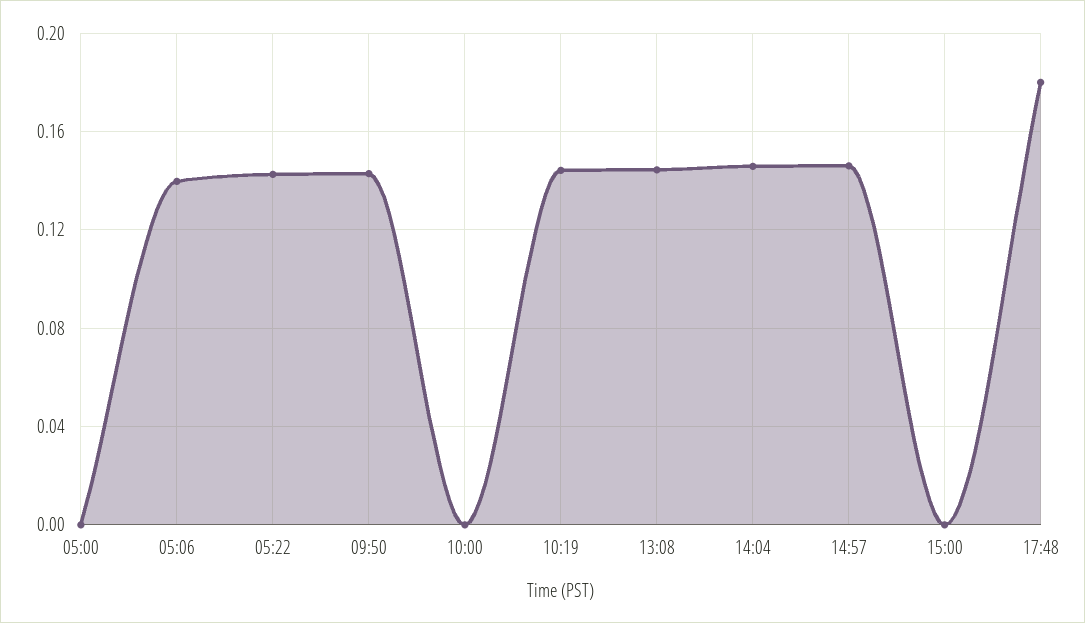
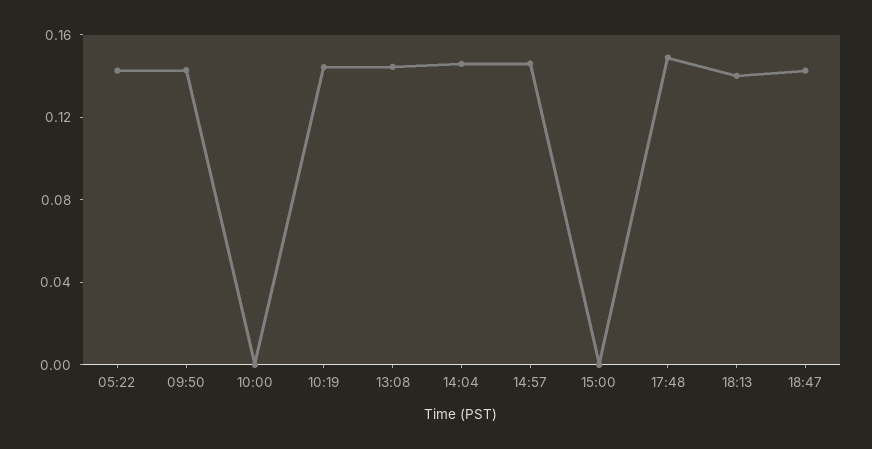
05:00: 0 -> none
05:06: 0.14 -> none
17:48: 0.18 -> 0.15
18:13: none -> 0.14
18:47: none -> 0.14

